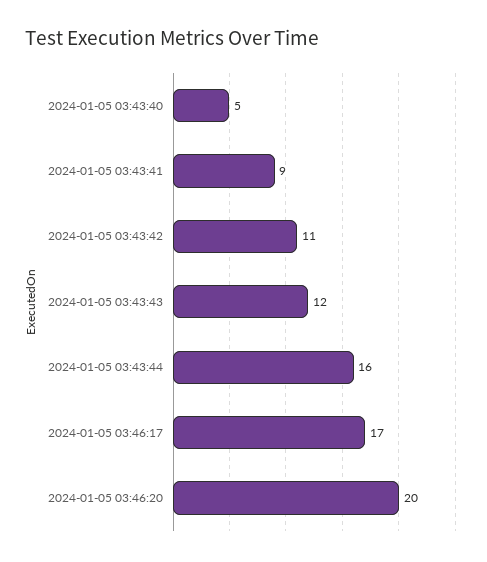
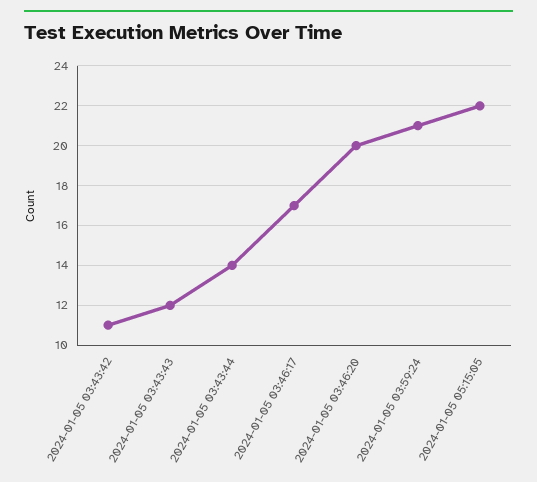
2024-01-05 03:43:40: 5 -> none
2024-01-05 03:43:41: 9 -> none
2024-01-05 03:43:44: 16 -> 14
2024-01-05 03:59:24: none -> 21
2024-01-05 05:15:05: none -> 22

